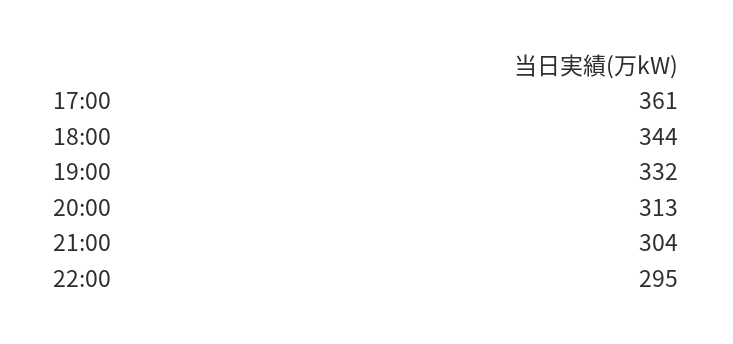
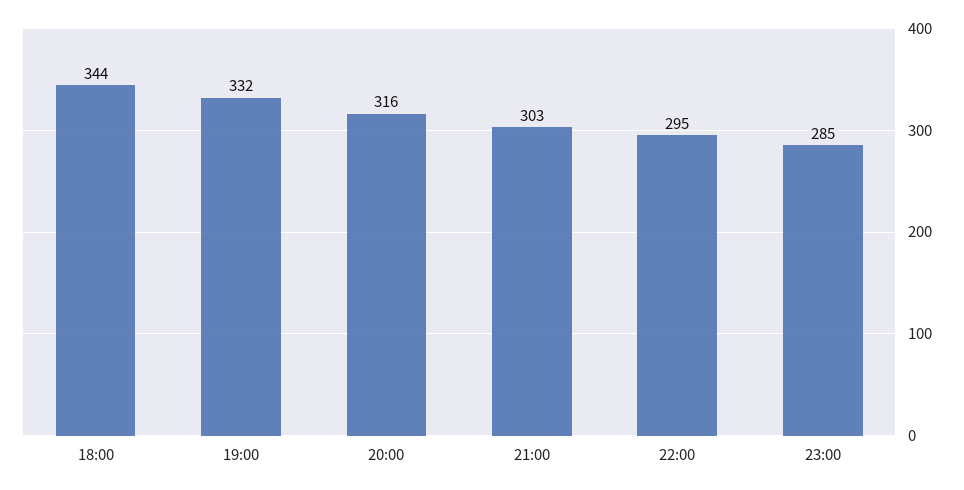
17:00: 361 -> none
20:00: 313 -> 316
21:00: 304 -> 303
23:00: none -> 285

